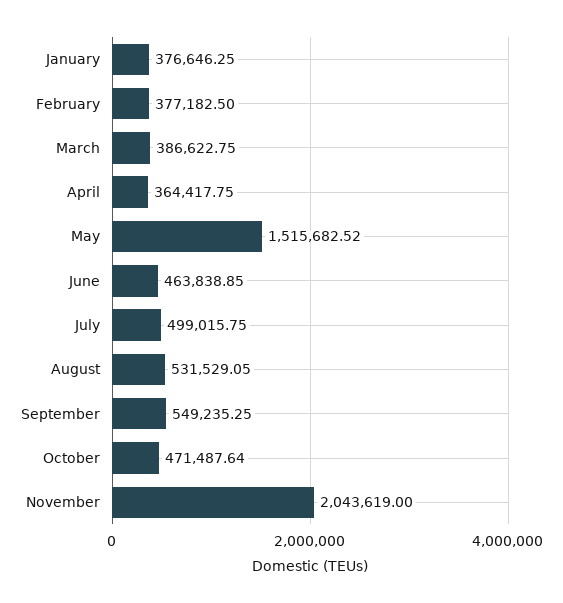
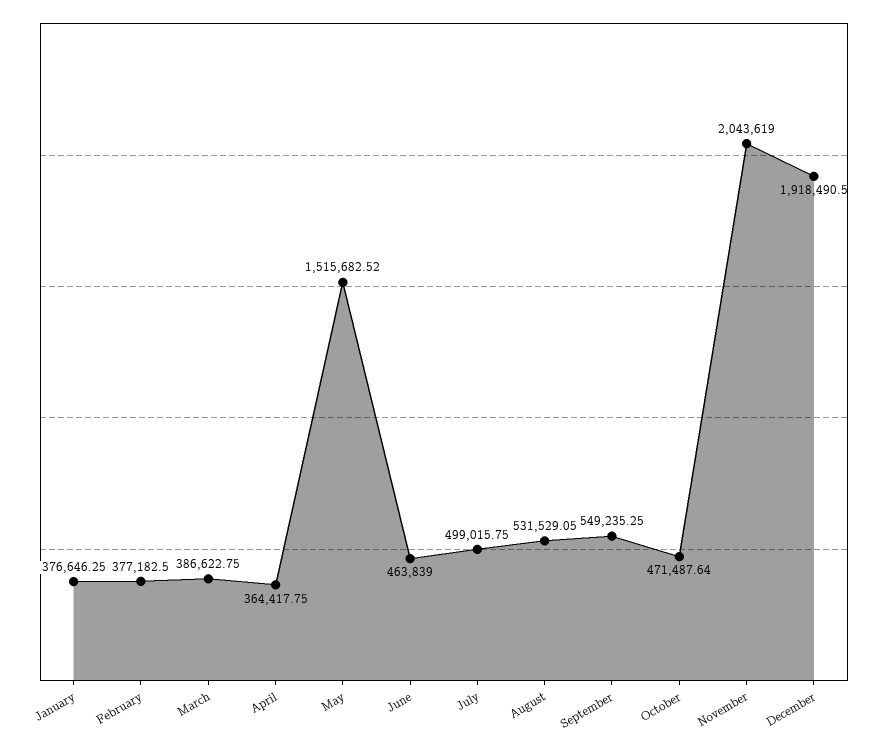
June: 463838.85 -> 463839
December: none -> 1918490.5

